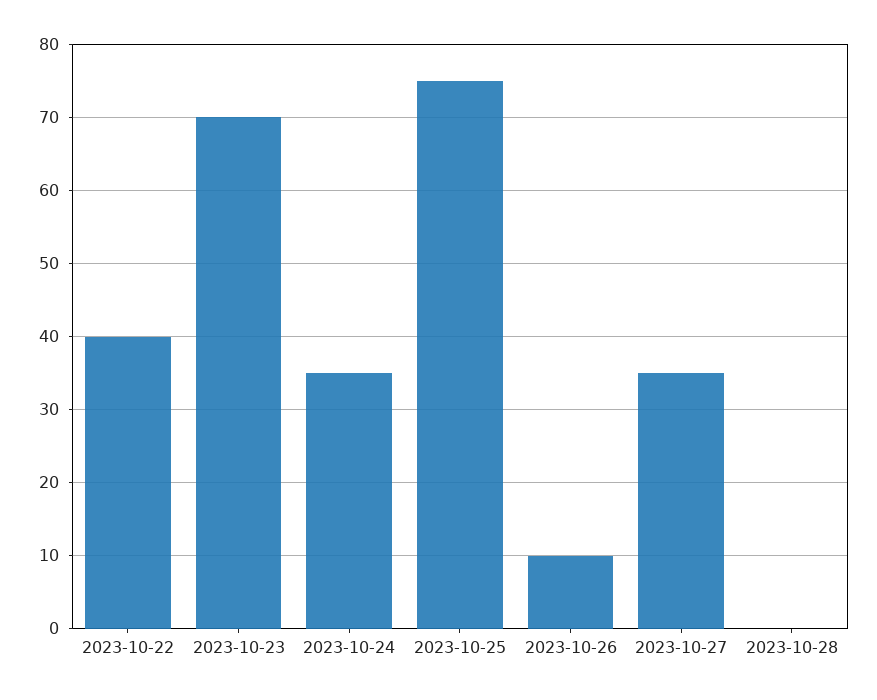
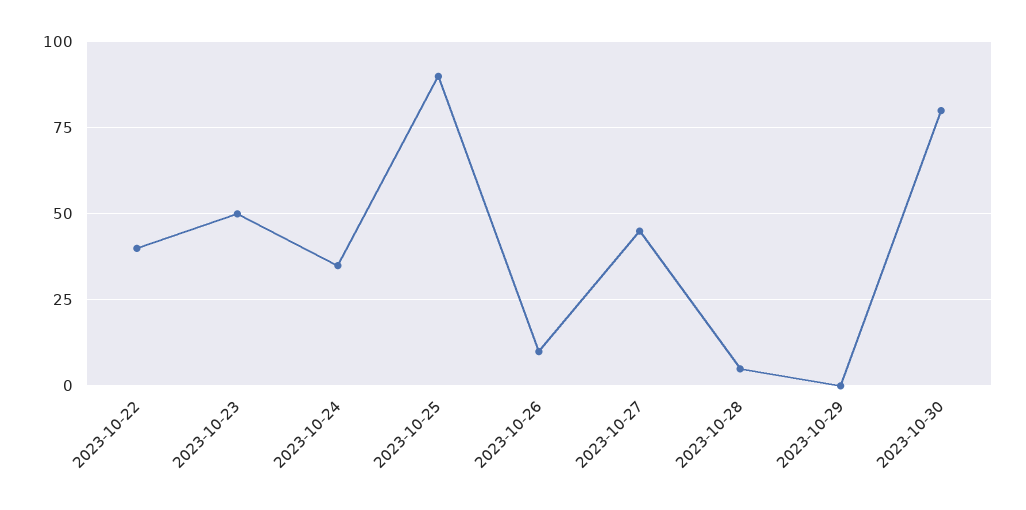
2023-10-23: 70 -> 50
2023-10-25: 75 -> 90
2023-10-27: 35 -> 45
2023-10-28: 0 -> 5
2023-10-29: none -> 0
2023-10-30: none -> 80

